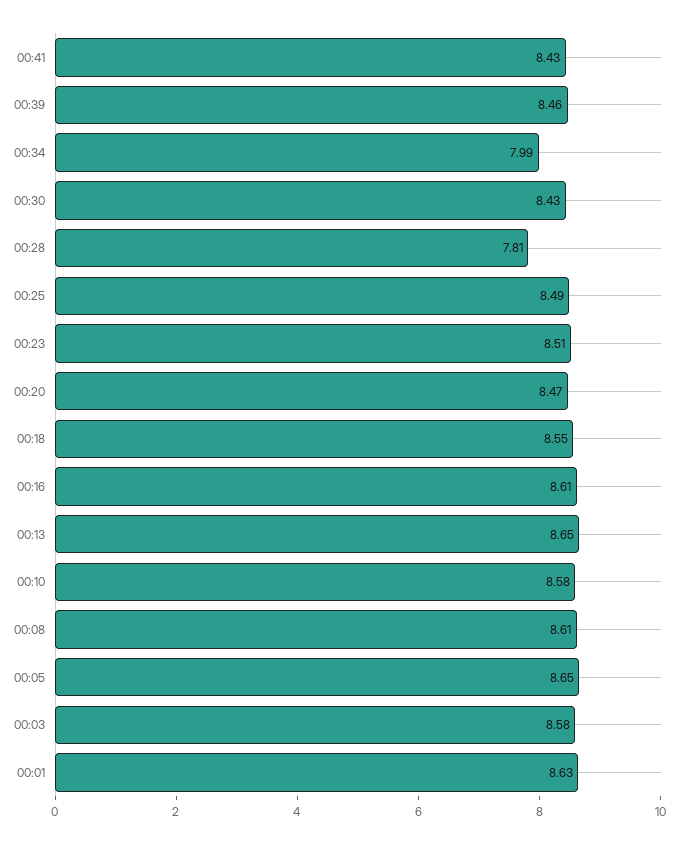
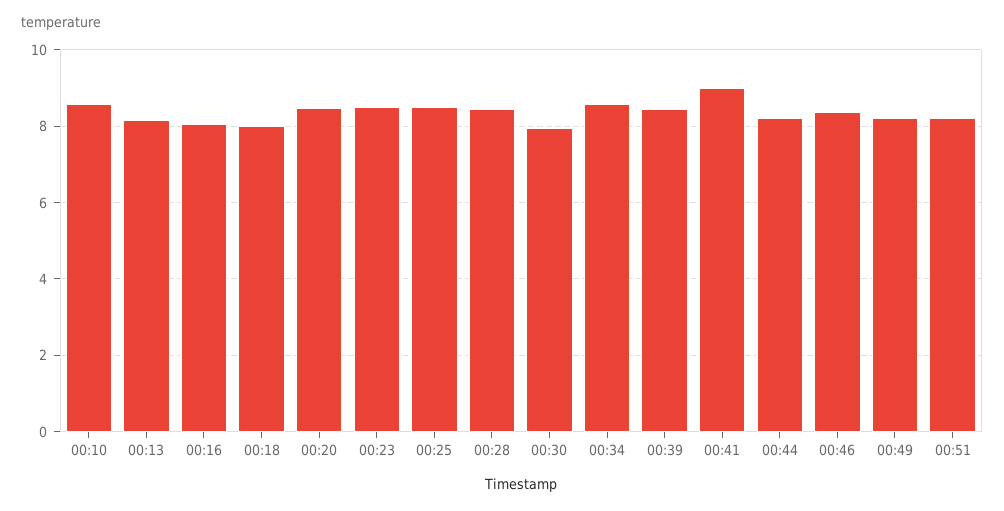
00:41: 8.43 -> 9
00:34: 7.99 -> 8.6
00:30: 8.43 -> 8
00:28: 7.81 -> 8.4
00:18: 8.55 -> 8
00:16: 8.61 -> 8
00:13: 8.65 -> 8.2
00:08: 8.61 -> none
00:05: 8.65 -> none
00:03: 8.58 -> none
00:01: 8.63 -> none
00:44: none -> 8.2
00:46: none -> 8.4
00:49: none -> 8.2
00:51: none -> 8.2

